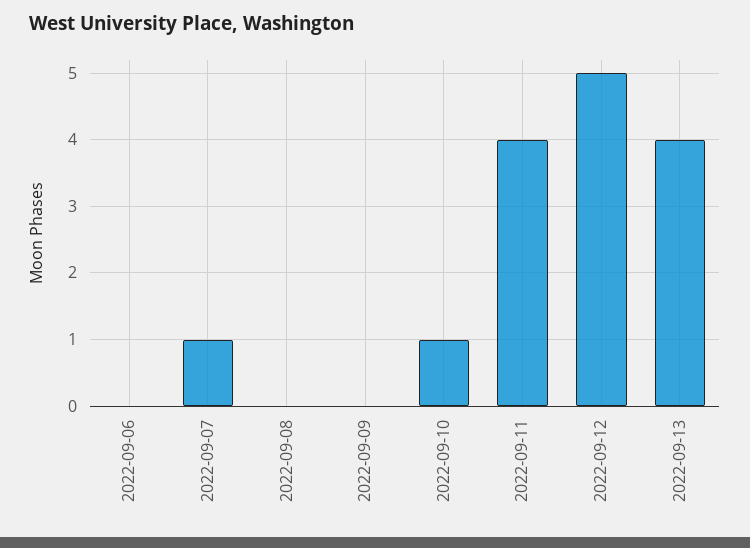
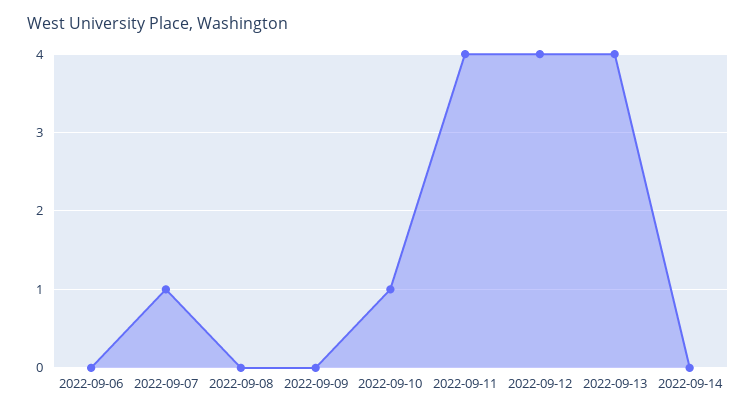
2022-09-12: 5 -> 4
2022-09-14: none -> 0

